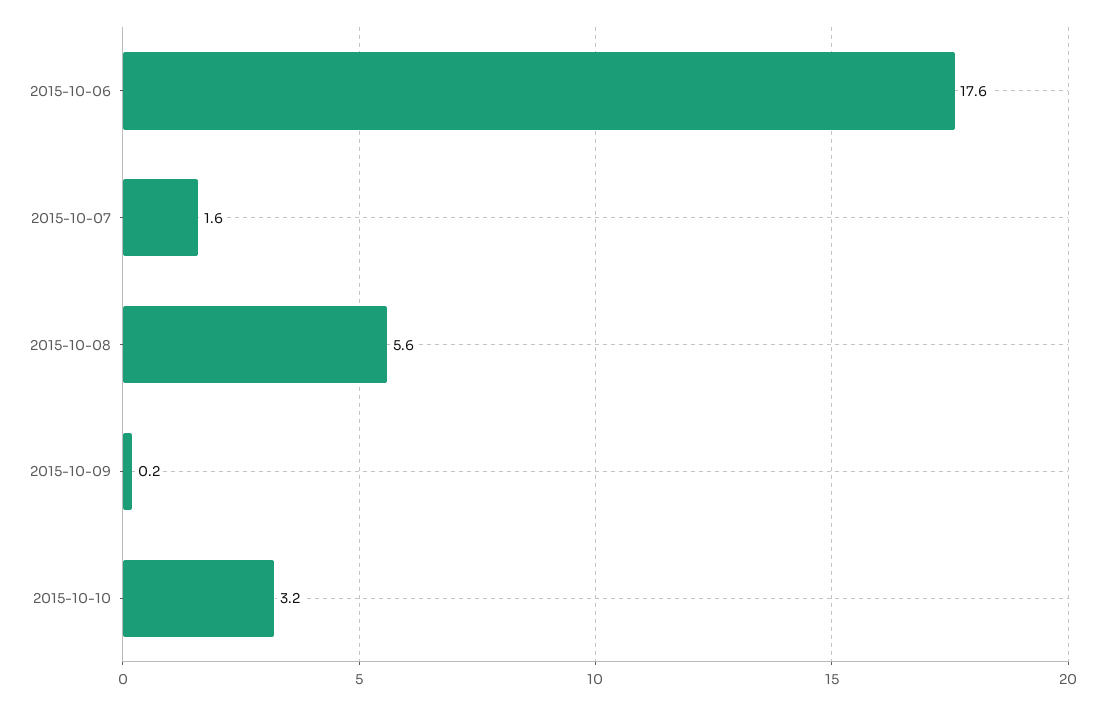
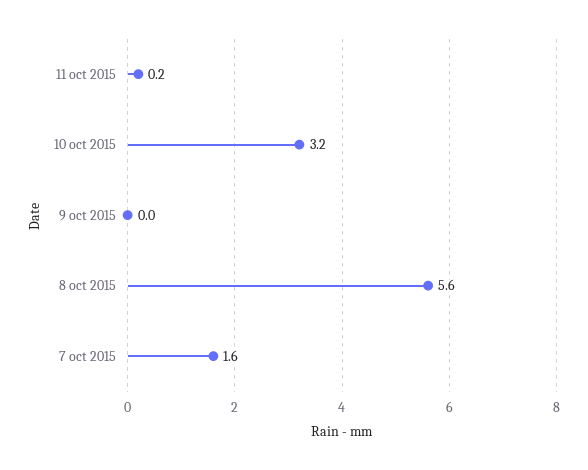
2015-10-06: 17.6 -> none
2015-10-09: 0.2 -> 0
11 oct 2015: none -> 0.2

